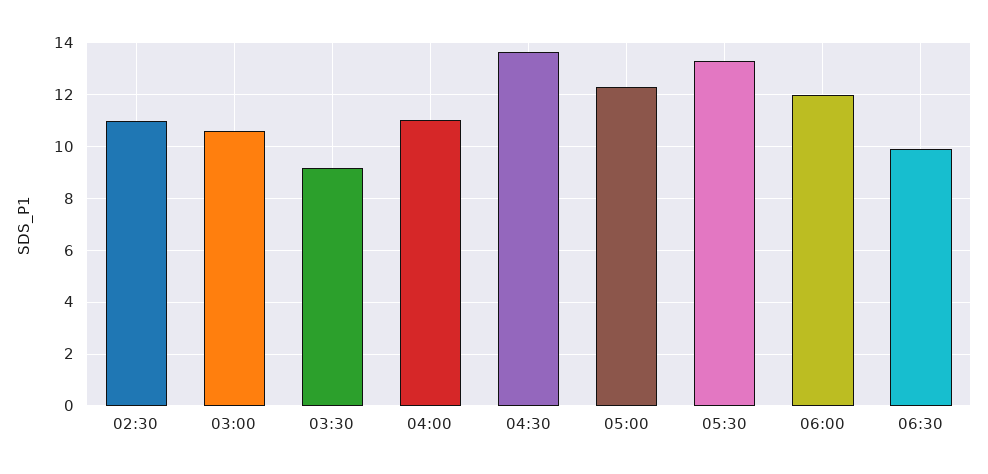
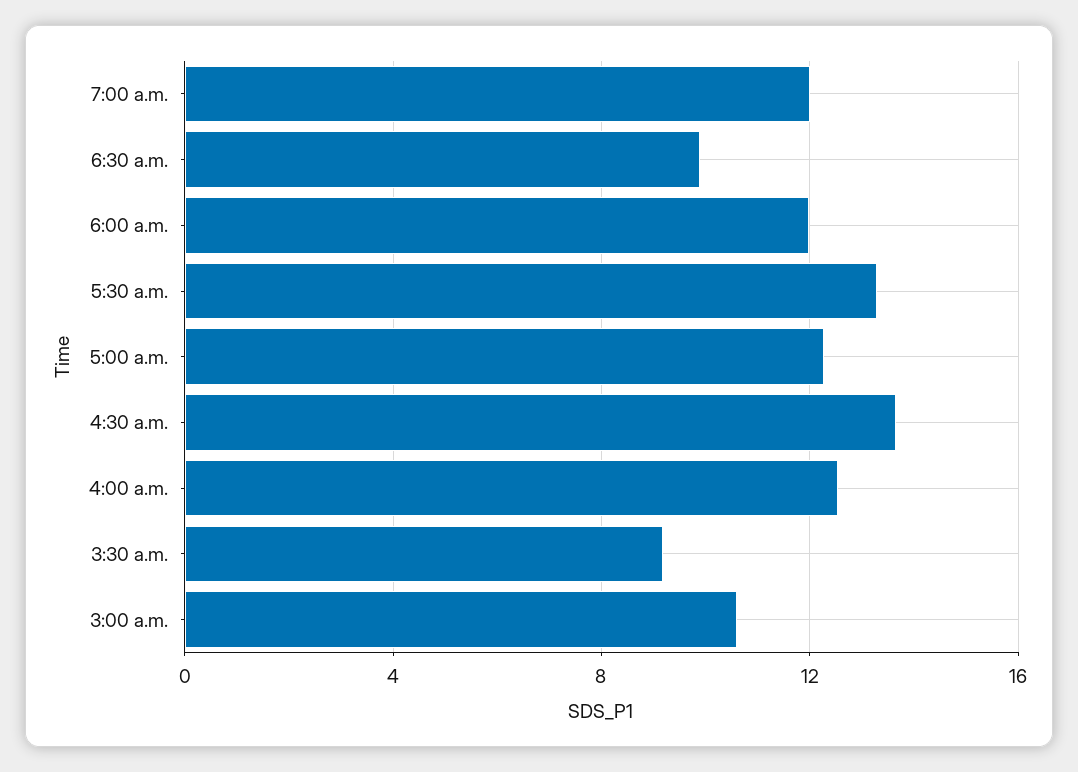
02:30: 11 -> none
04:00: 11 -> 12.5
7:00 a.m.: none -> 12

